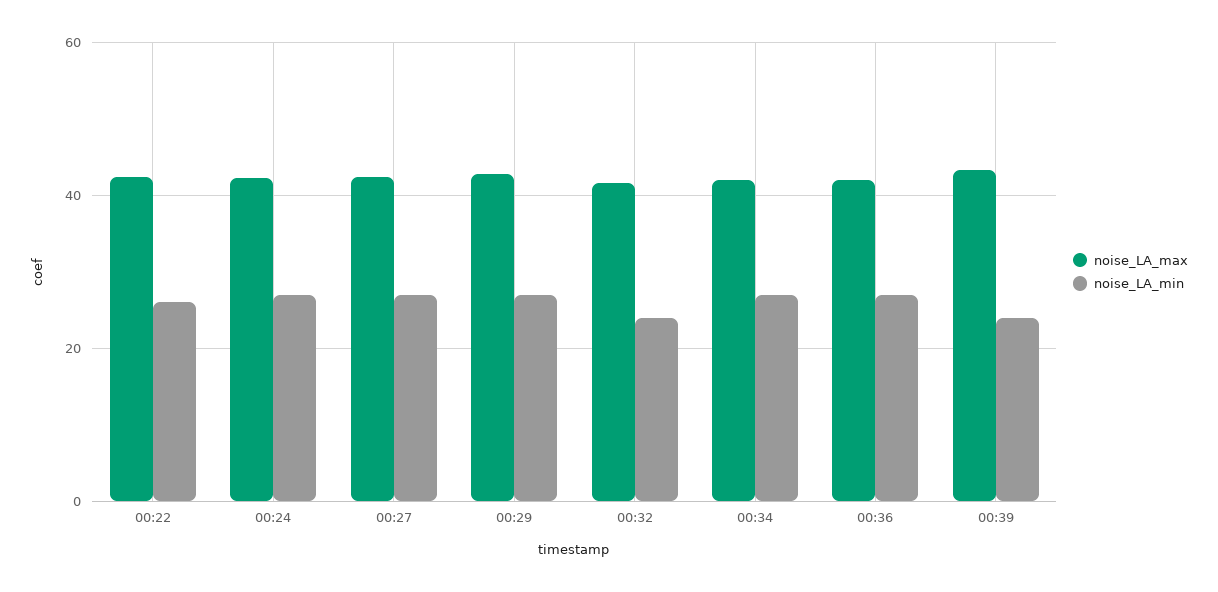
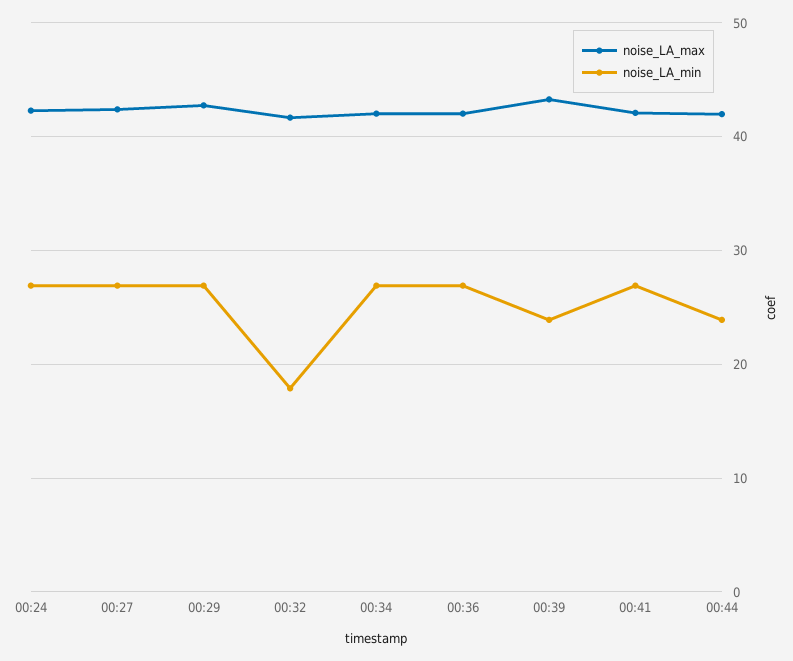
noise_LA_max, 00:22: 42 -> none
noise_LA_min, 00:22: 26 -> none
noise_LA_min, 00:32: 24 -> 18
noise_LA_max, 00:41: none -> 42
noise_LA_min, 00:41: none -> 27
noise_LA_max, 00:44: none -> 42
noise_LA_min, 00:44: none -> 24

